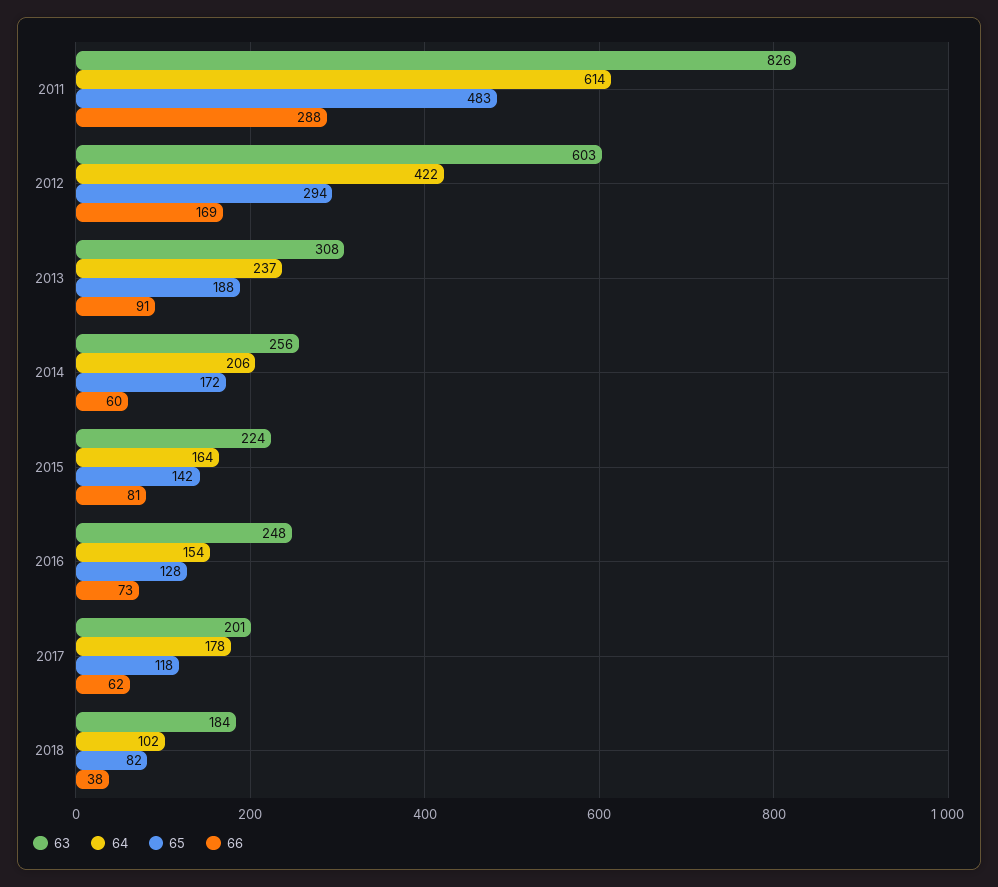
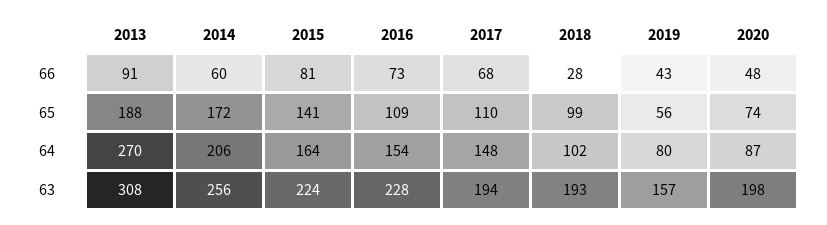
63, 2011: 826 -> none
64, 2011: 614 -> none
65, 2011: 483 -> none
66, 2011: 288 -> none
63, 2012: 603 -> none
64, 2012: 422 -> none
65, 2012: 294 -> none
66, 2012: 169 -> none
64, 2013: 237 -> 270
65, 2015: 142 -> 141
63, 2016: 248 -> 228
65, 2016: 128 -> 109
63, 2017: 201 -> 194
64, 2017: 178 -> 148
65, 2017: 118 -> 110
66, 2017: 62 -> 68
63, 2018: 184 -> 193
65, 2018: 82 -> 99
66, 2018: 38 -> 28
66, 2019: none -> 43
66, 2020: none -> 48
65, 2019: none -> 56
65, 2020: none -> 74
64, 2019: none -> 80
64, 2020: none -> 87
63, 2019: none -> 157
63, 2020: none -> 198

